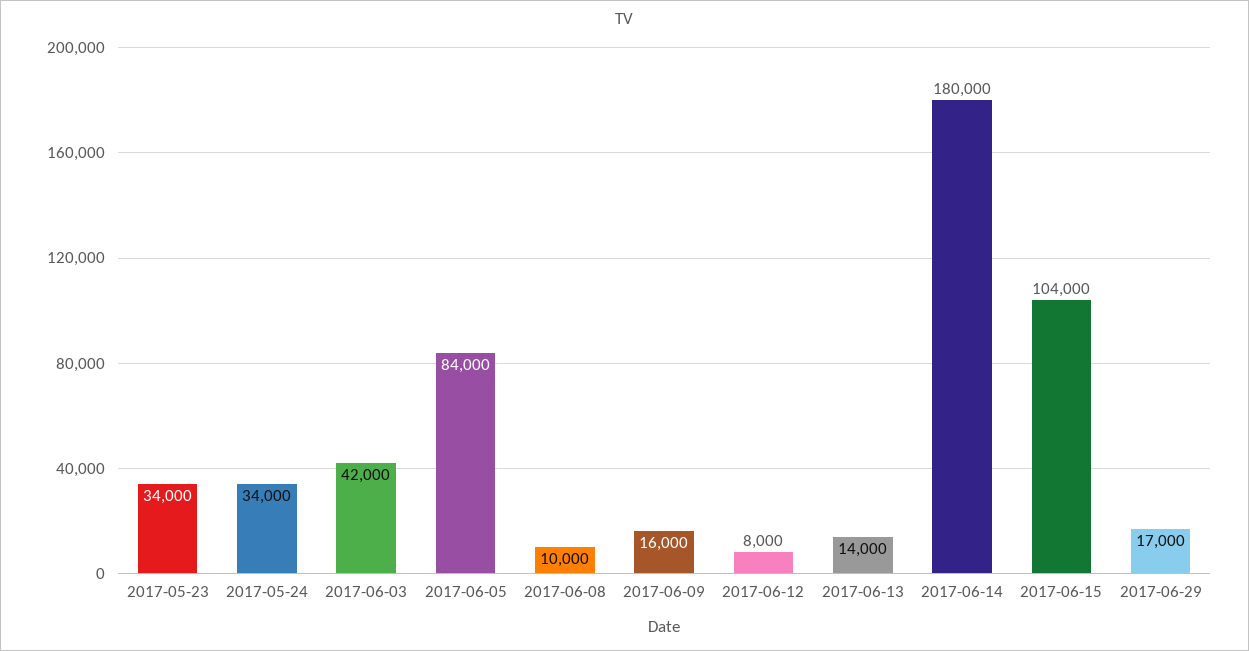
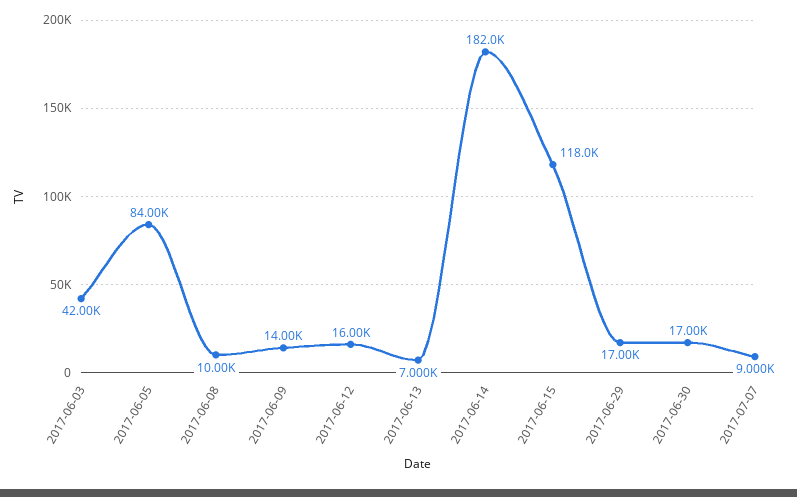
2017-05-23: 34000 -> none
2017-05-24: 34000 -> none
2017-06-09: 16000 -> 14000
2017-06-12: 8000 -> 16000
2017-06-13: 14000 -> 7000
2017-06-14: 180000 -> 182000
2017-06-15: 104000 -> 118000
2017-06-30: none -> 17000
2017-07-07: none -> 9000

